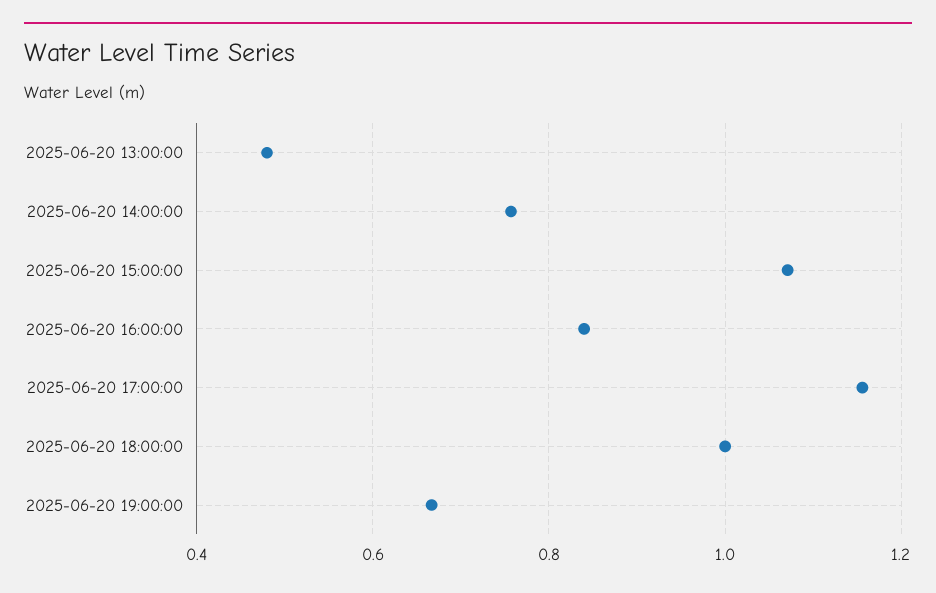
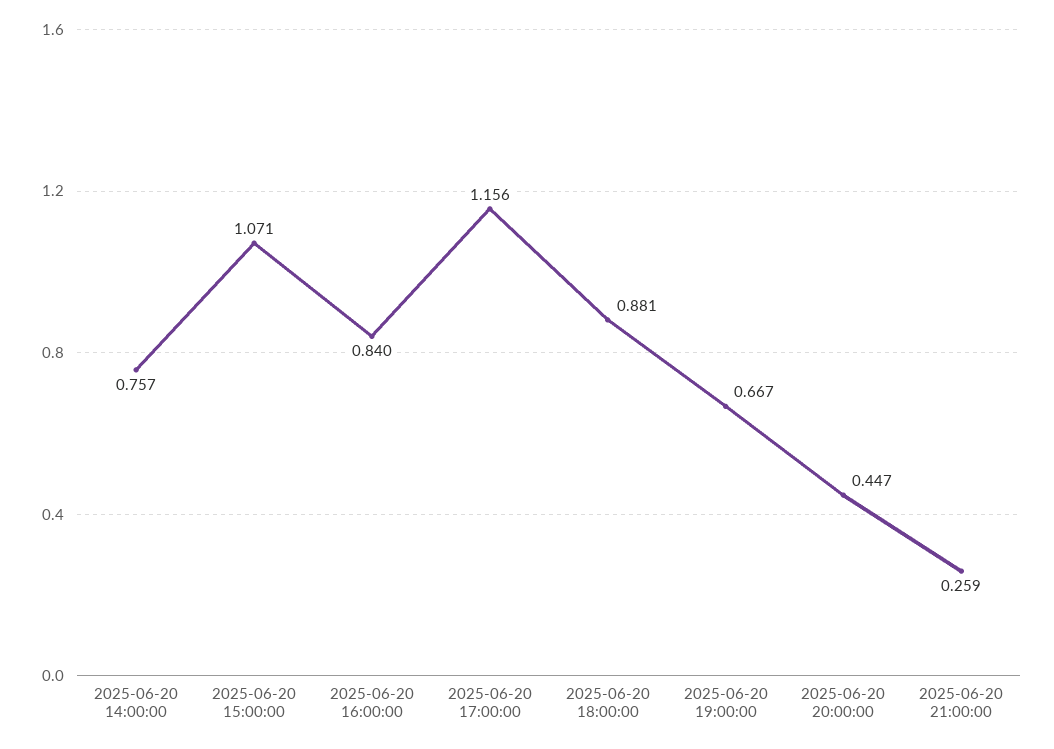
2025-06-20 13:00:00: 0.48 -> none
2025-06-20 18:00:00: 1 -> 0.881
2025-06-20 20:00:00: none -> 0.447
2025-06-20 21:00:00: none -> 0.259

